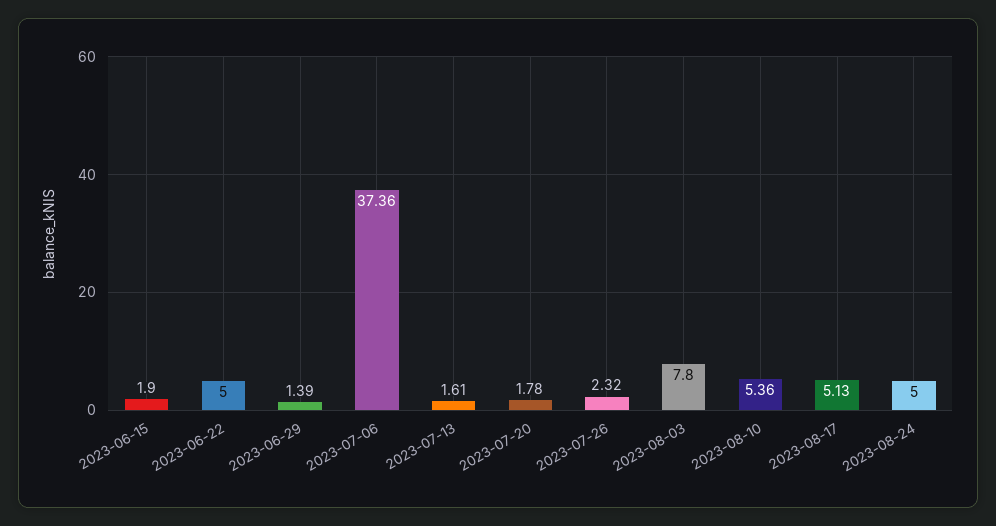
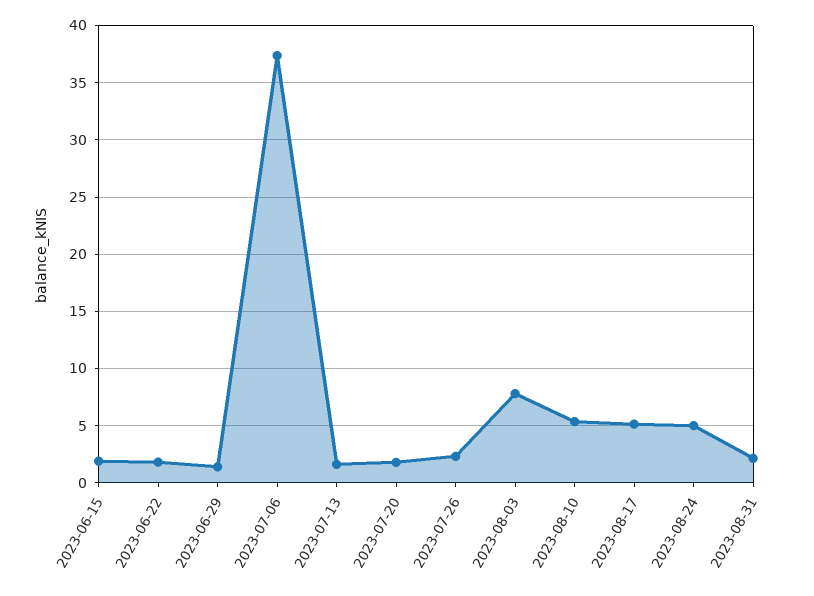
2023-06-22: 5 -> 2
2023-08-31: none -> 2

